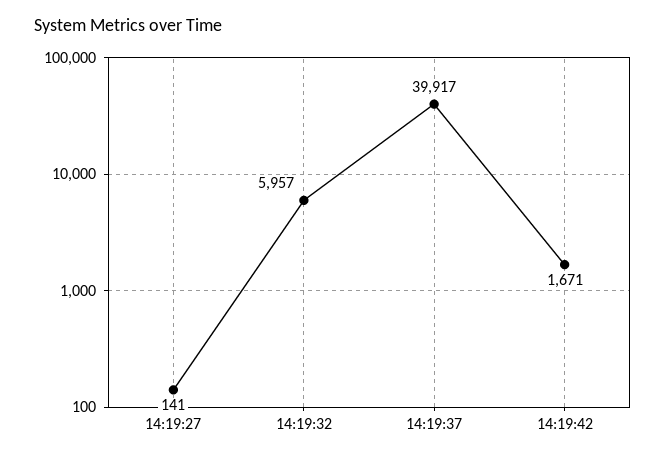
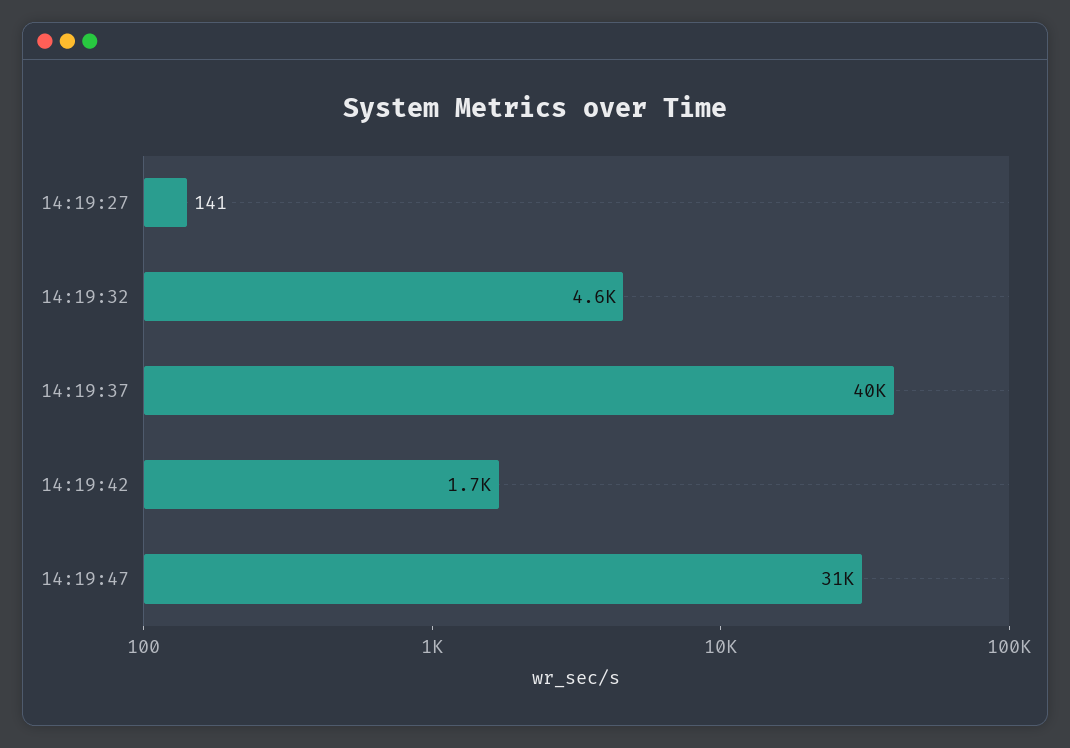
14:19:32: 5957 -> 4600
14:19:47: none -> 31000

